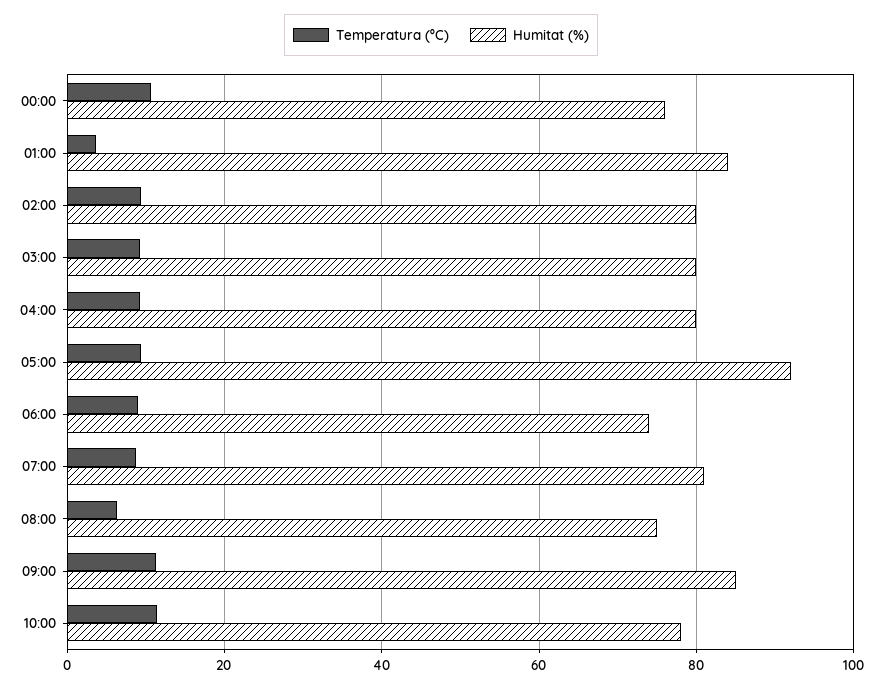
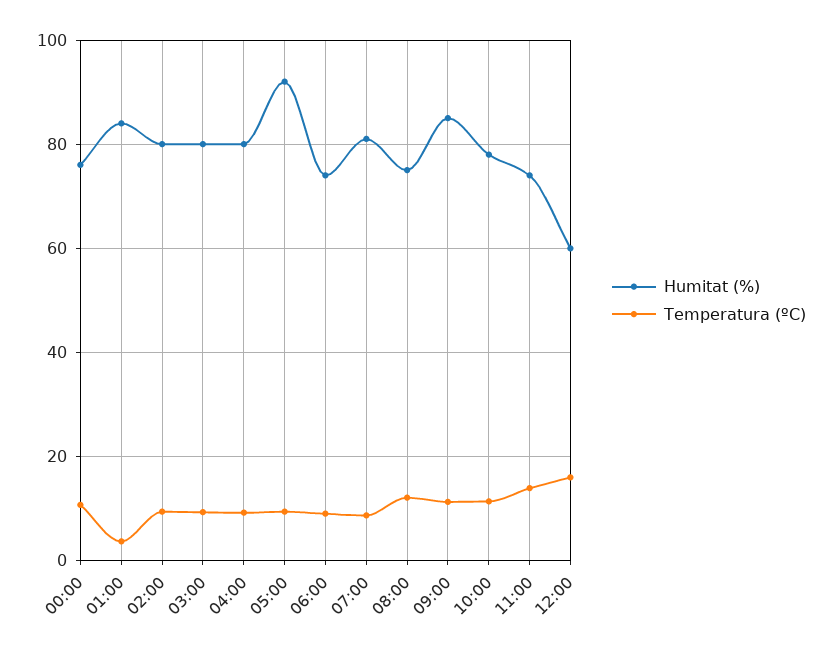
Temperatura (ºC), 08:00: 6 -> 12
Humitat (%), 11:00: none -> 74
Temperatura (ºC), 11:00: none -> 14
Humitat (%), 12:00: none -> 60
Temperatura (ºC), 12:00: none -> 16

